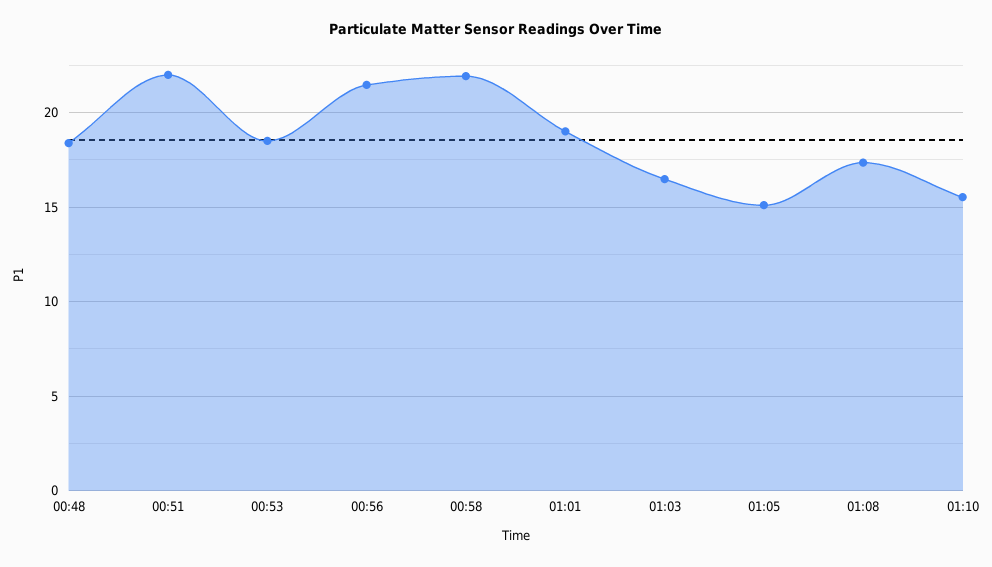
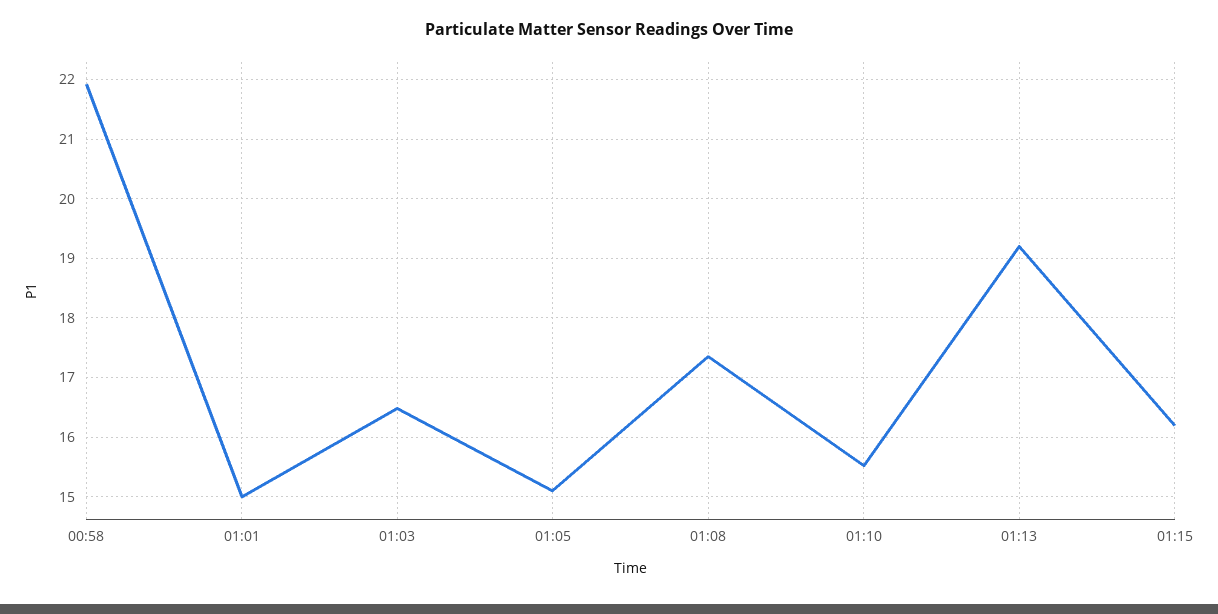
00:48: 18.5 -> none
00:51: 22 -> none
00:53: 18.5 -> none
00:56: 21.5 -> none
01:01: 19 -> 15
01:13: none -> 19.2
01:15: none -> 16.2

